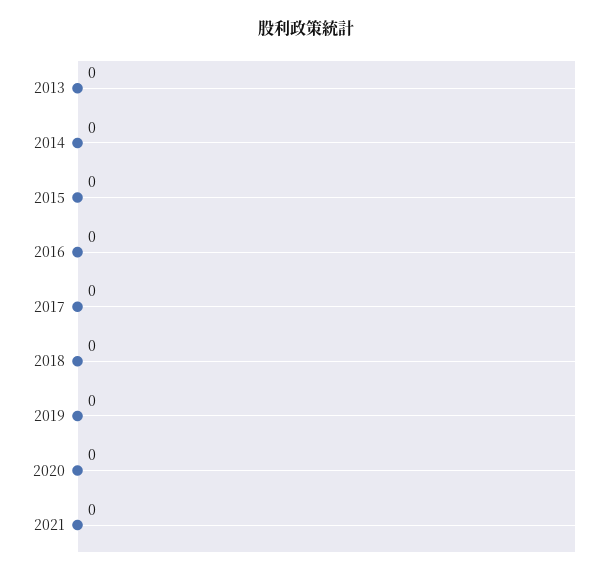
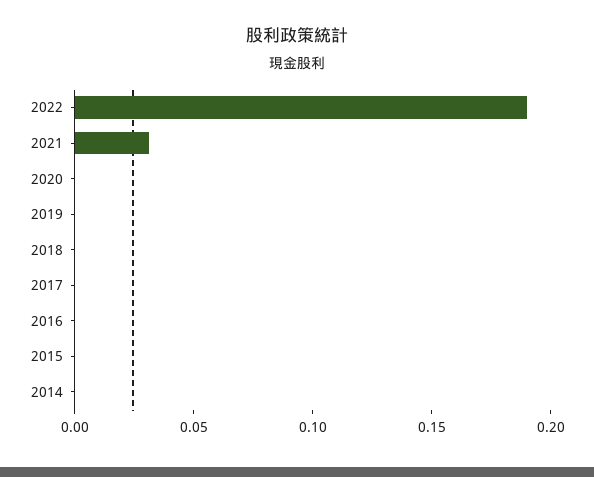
2013: 0 -> none
2021: 0 -> 0.03
2022: none -> 0.19

